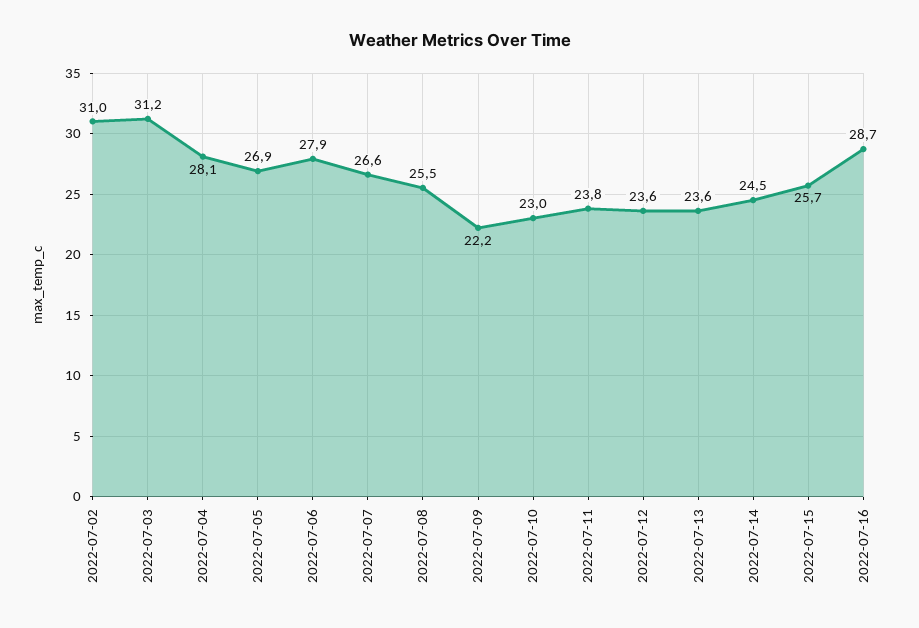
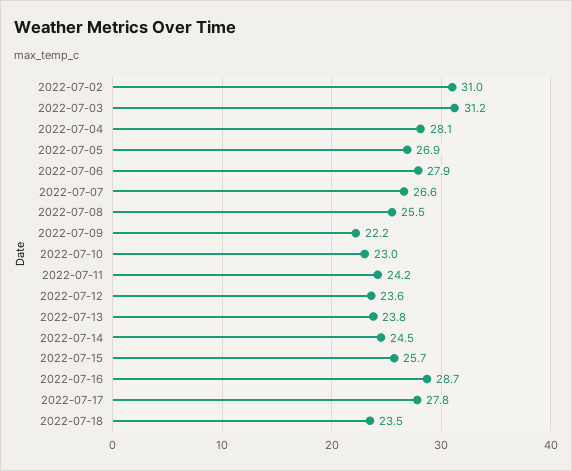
2022-07-11: 23.8 -> 24.2
2022-07-13: 23.6 -> 23.8
2022-07-17: none -> 27.8
2022-07-18: none -> 23.5

